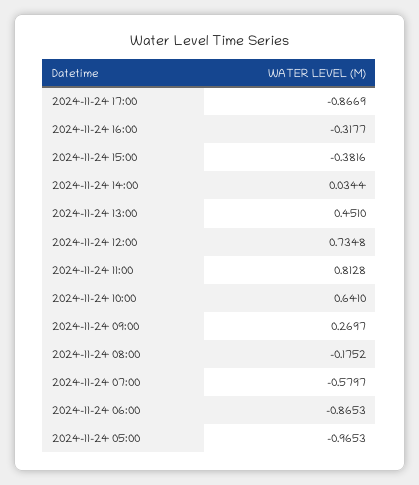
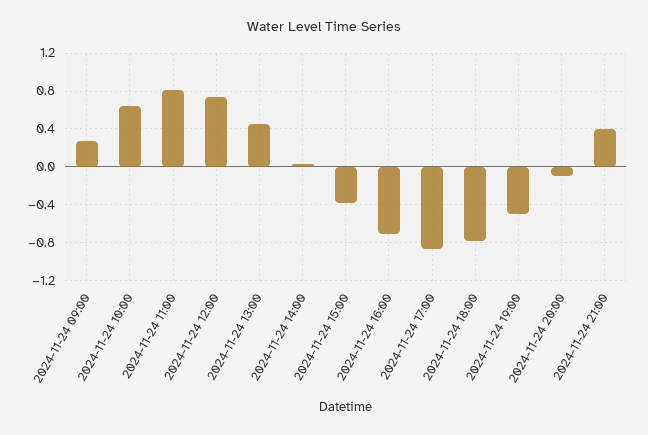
2024-11-24 16:00: -0.3177 -> -0.7
2024-11-24 08:00: -0.1752 -> none
2024-11-24 07:00: -0.5797 -> none
2024-11-24 06:00: -0.8653 -> none
2024-11-24 05:00: -0.9653 -> none
2024-11-24 18:00: none -> -0.8
2024-11-24 19:00: none -> -0.5
2024-11-24 20:00: none -> -0.1
2024-11-24 21:00: none -> 0.4

